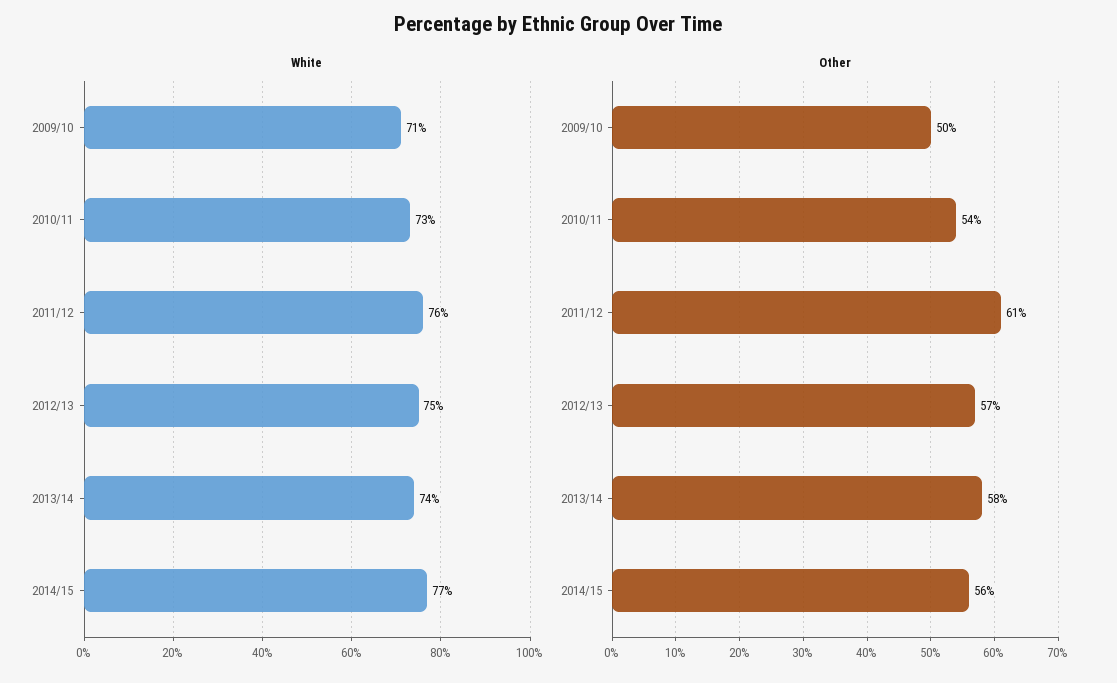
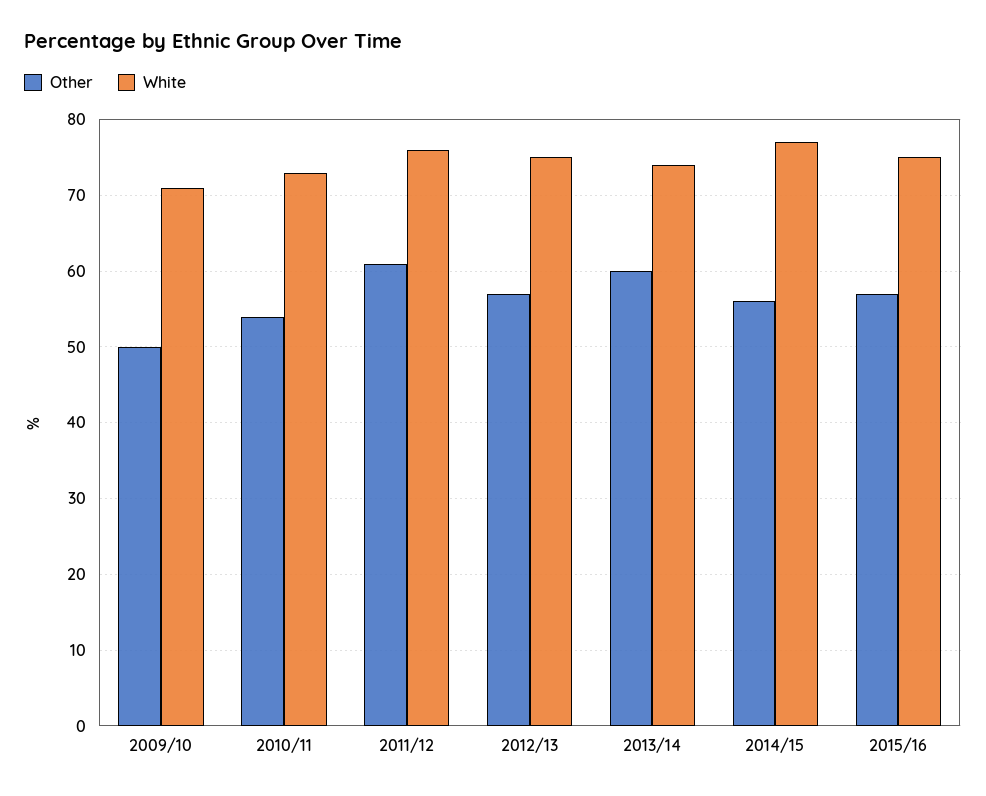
Other, 2013/14: 58 -> 60
Other, 2015/16: none -> 57
White, 2015/16: none -> 75

